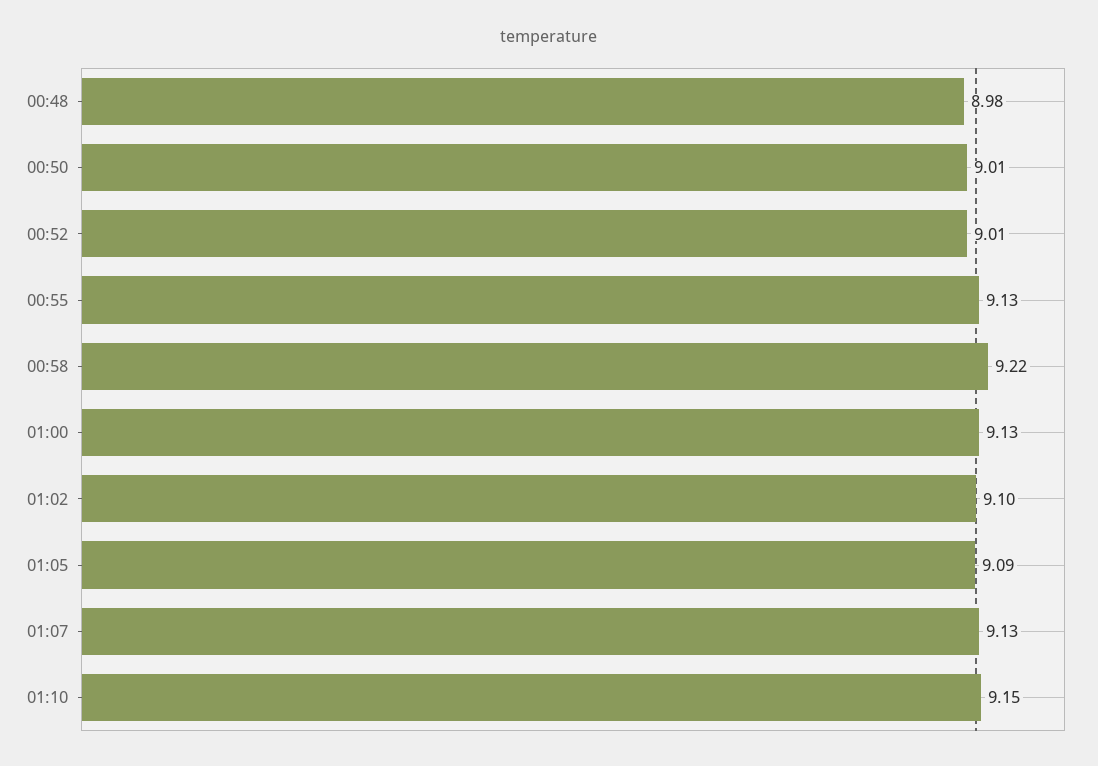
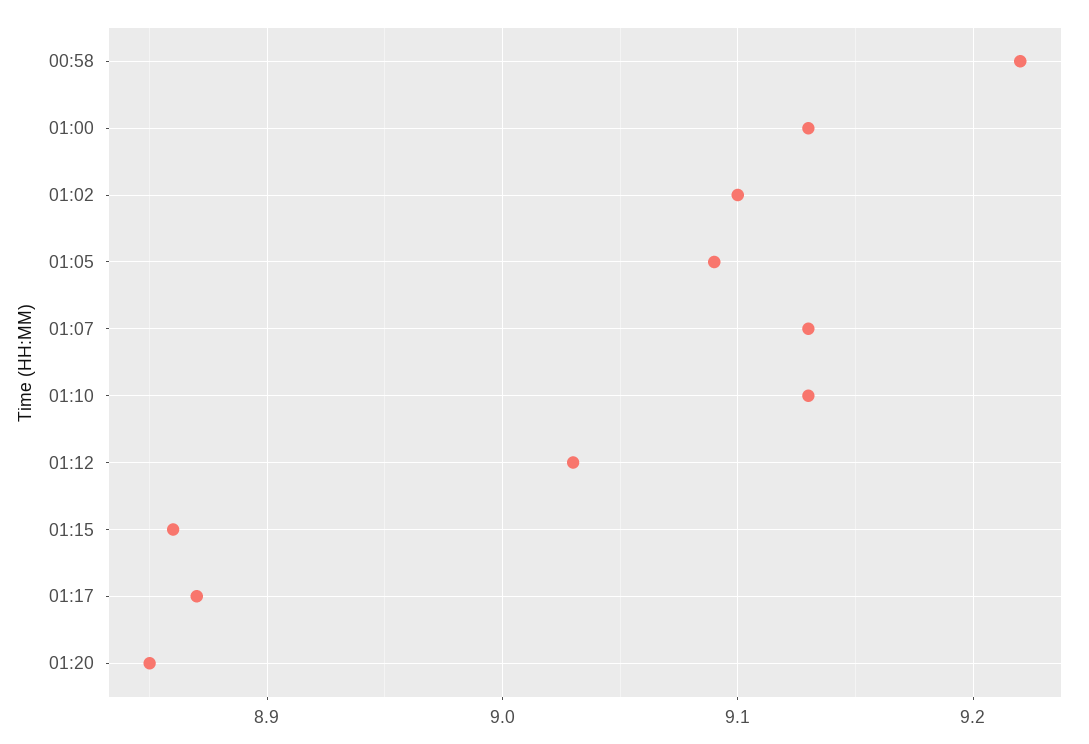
00:48: 8.98 -> none
00:50: 9.01 -> none
00:52: 9.01 -> none
00:55: 9.13 -> none
01:10: 9.15 -> 9.13
01:12: none -> 9.03
01:15: none -> 8.86
01:17: none -> 8.87
01:20: none -> 8.85

